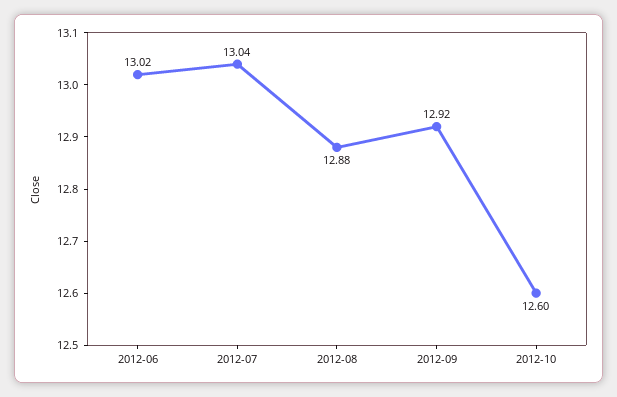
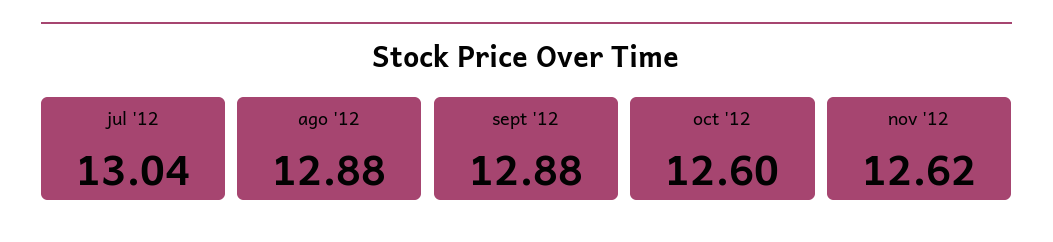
2012-06: 13.02 -> none
2012-09: 12.92 -> 12.88
nov '12: none -> 12.62

